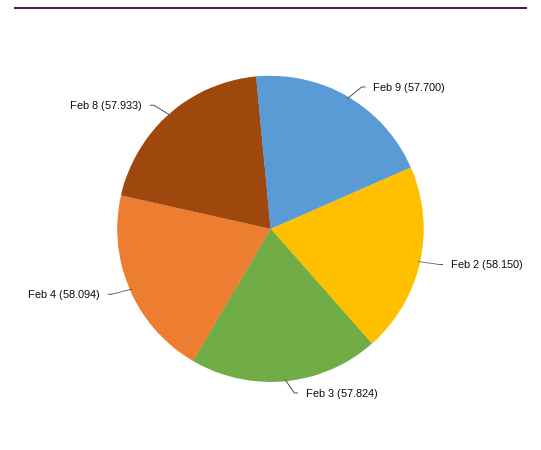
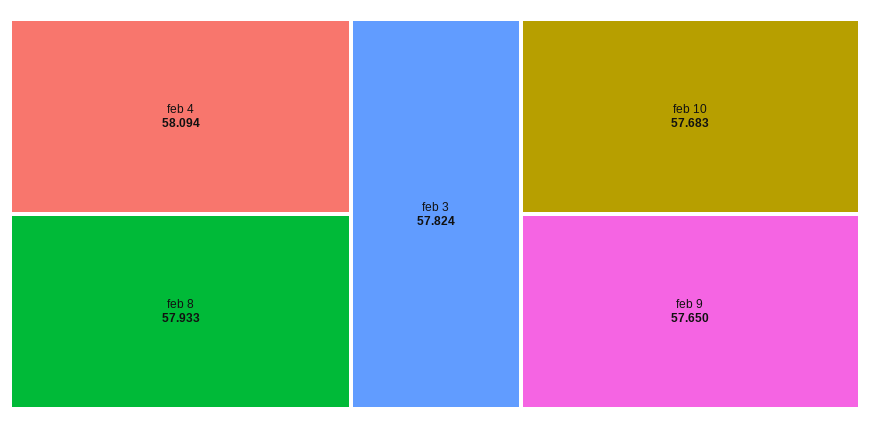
Feb 9: 57.7 -> 57.65
Feb 2: 58.15 -> none
feb 10: none -> 57.683

